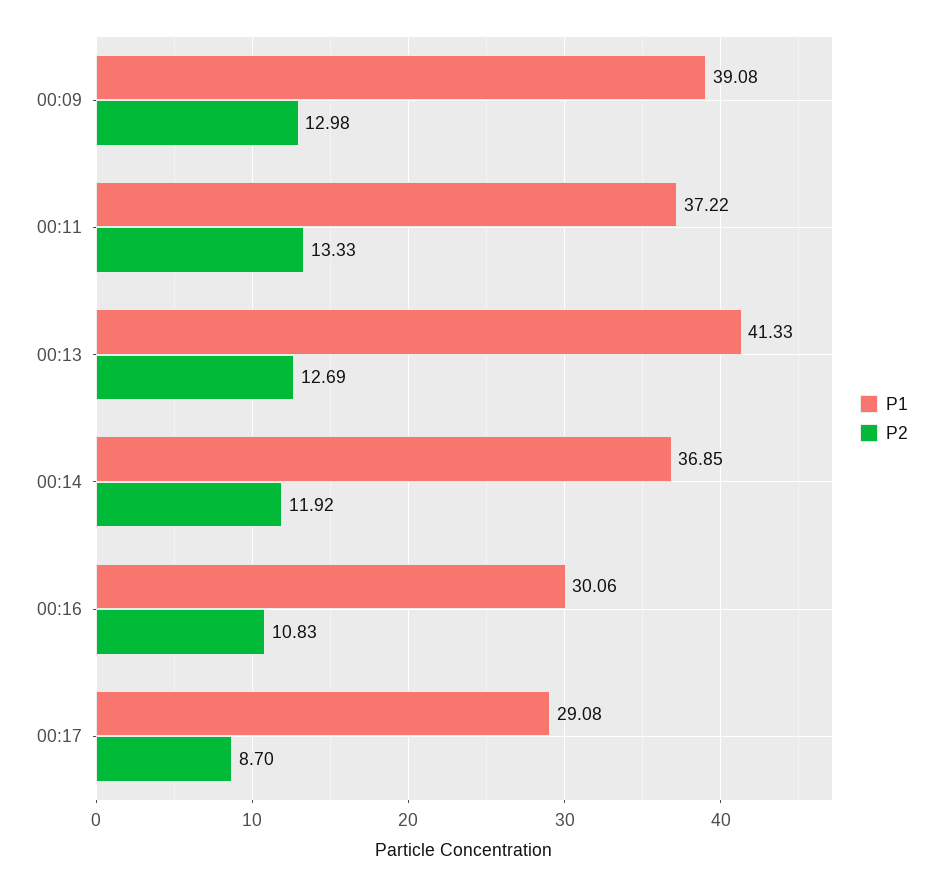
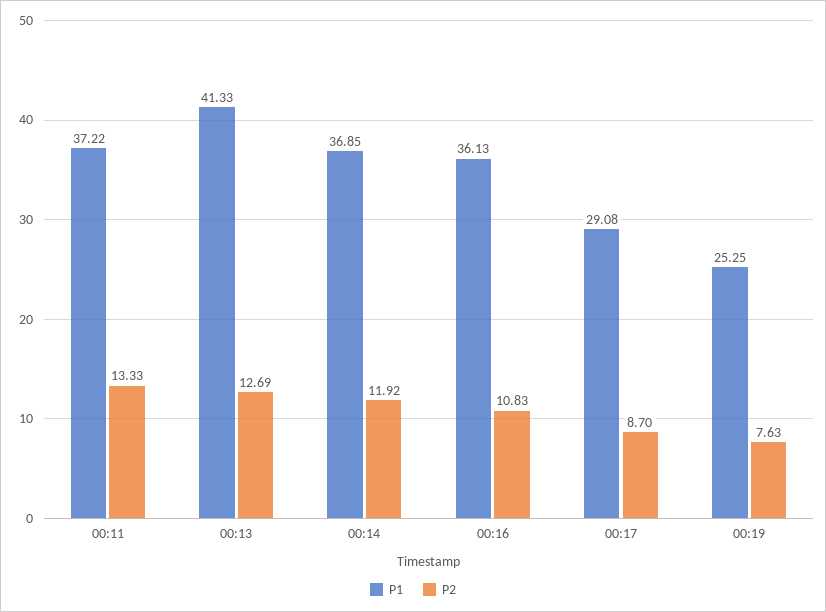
P1, 00:09: 39.08 -> none
P2, 00:09: 12.98 -> none
P1, 00:16: 30.06 -> 36.13
P1, 00:19: none -> 25.25
P2, 00:19: none -> 7.63

